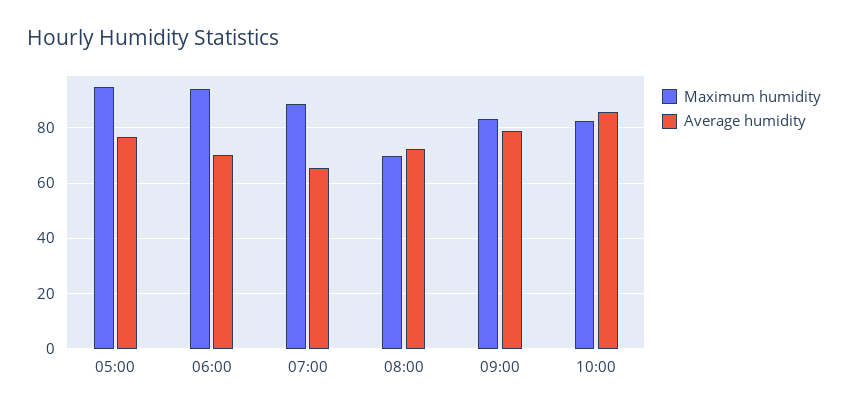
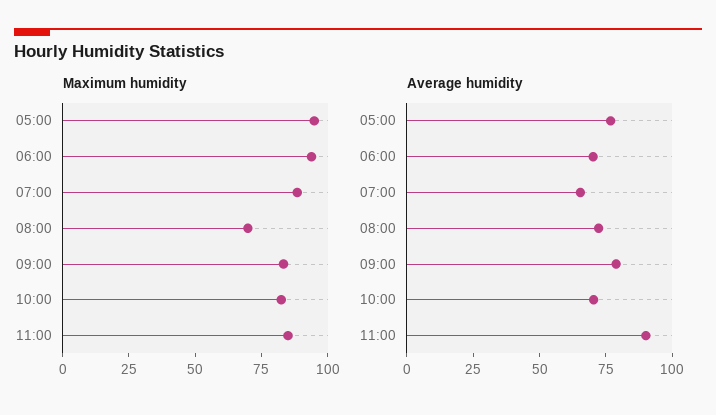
Average humidity, 10:00: 85 -> 70
Maximum humidity, 11:00: none -> 85
Average humidity, 11:00: none -> 90

